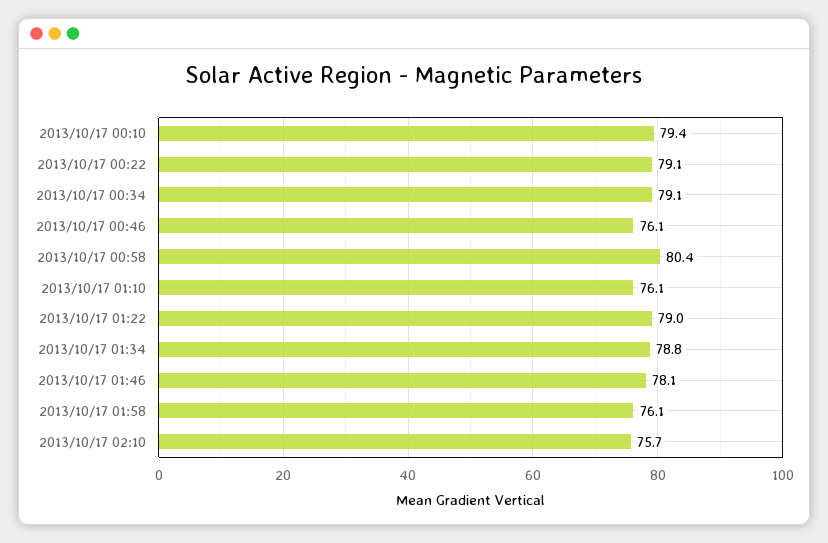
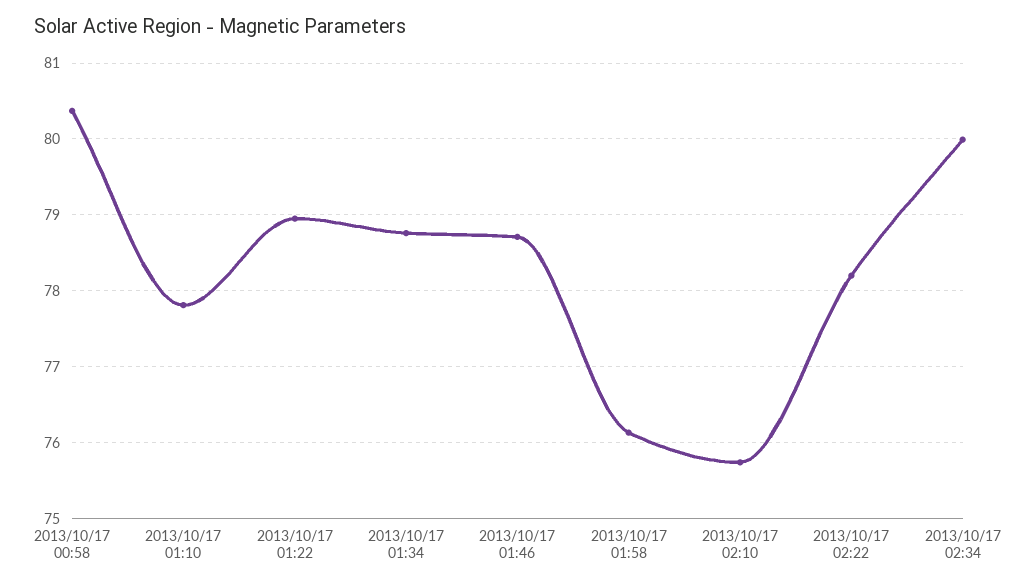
2013/10/17 00:10: 79.4 -> none
2013/10/17 00:22: 79.1 -> none
2013/10/17 00:34: 79.1 -> none
2013/10/17 00:46: 76.1 -> none
2013/10/17 01:10: 76.1 -> 77.8
2013/10/17 01:46: 78.1 -> 78.7
2013/10/17 02:22: none -> 78.2
2013/10/17 02:34: none -> 80

